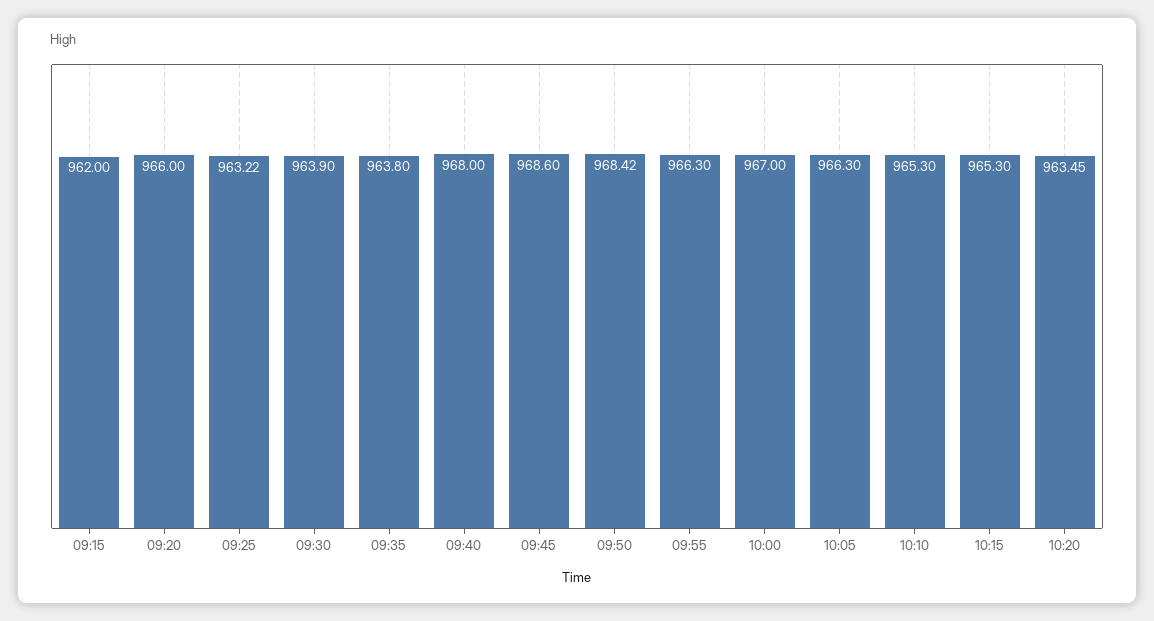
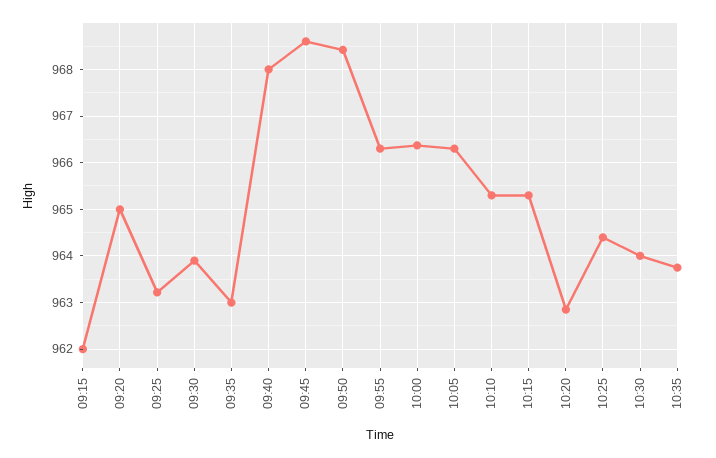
09:20: 966 -> 965
09:35: 963.8 -> 963
10:00: 967 -> 966.4
10:20: 963.45 -> 962.8
10:25: none -> 964.4
10:30: none -> 964
10:35: none -> 963.8

